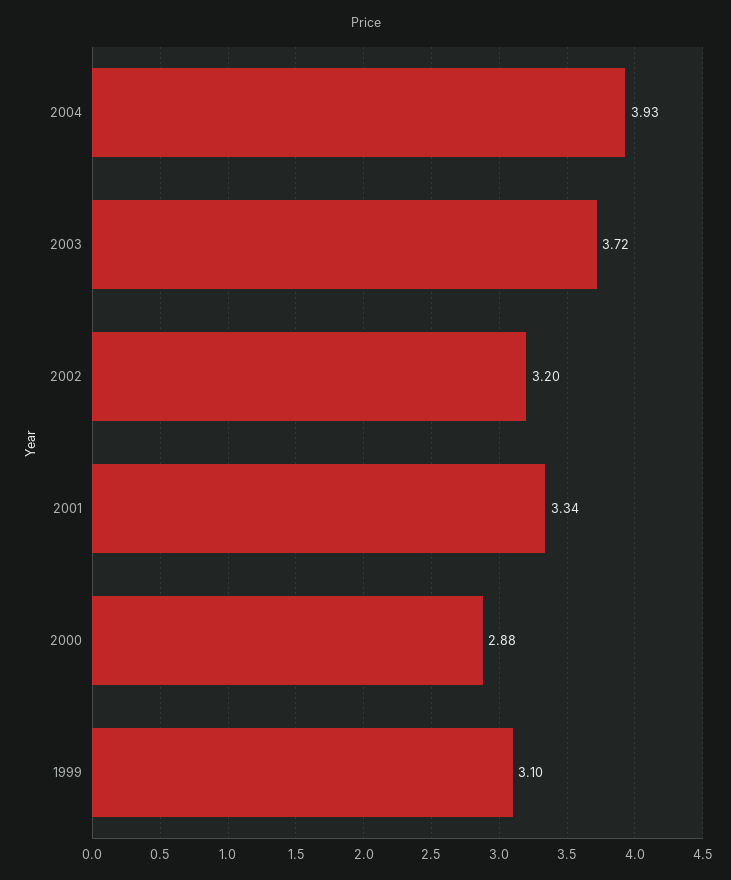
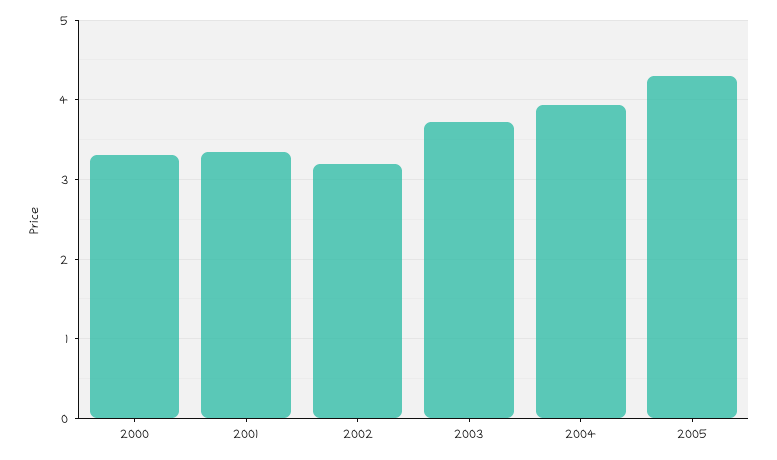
2000: 2.88 -> 3.3
1999: 3.1 -> none
2005: none -> 4.3

